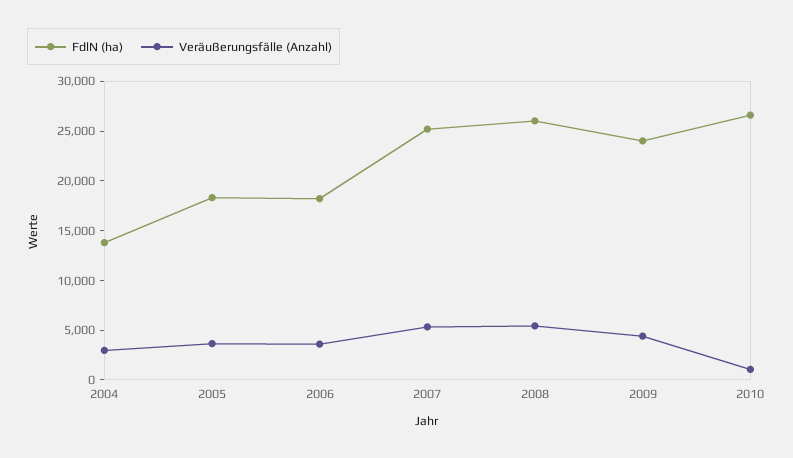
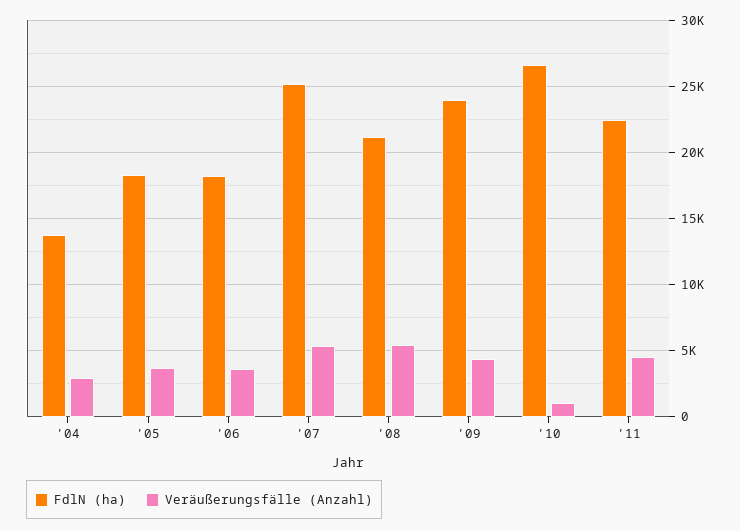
FdlN (ha), 2008: 26000 -> 21000
FdlN (ha), '11: none -> 22500
Veräußerungsfälle (Anzahl), '11: none -> 4500

